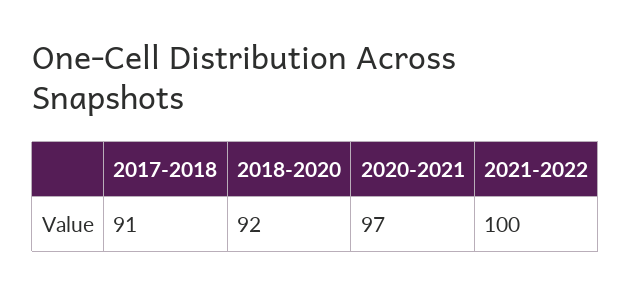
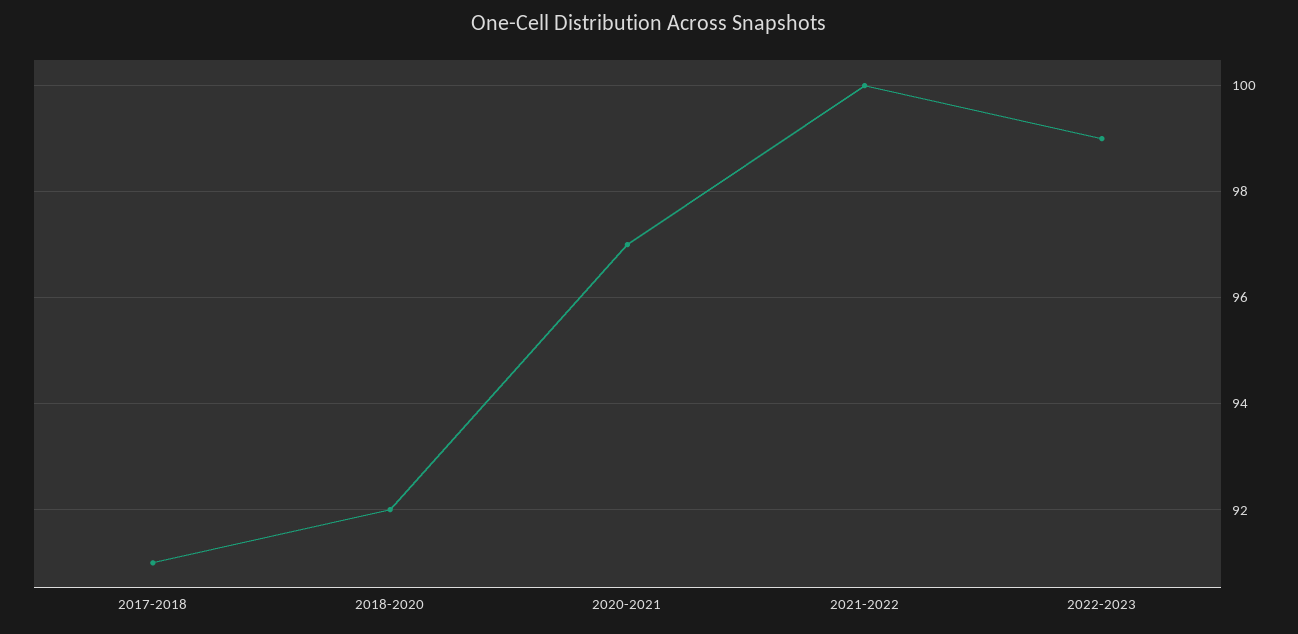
2022-2023: none -> 99

